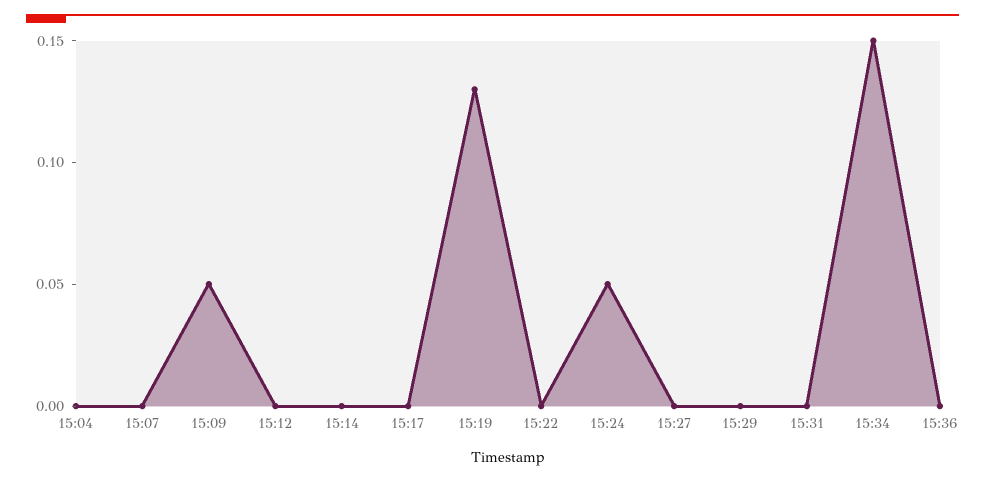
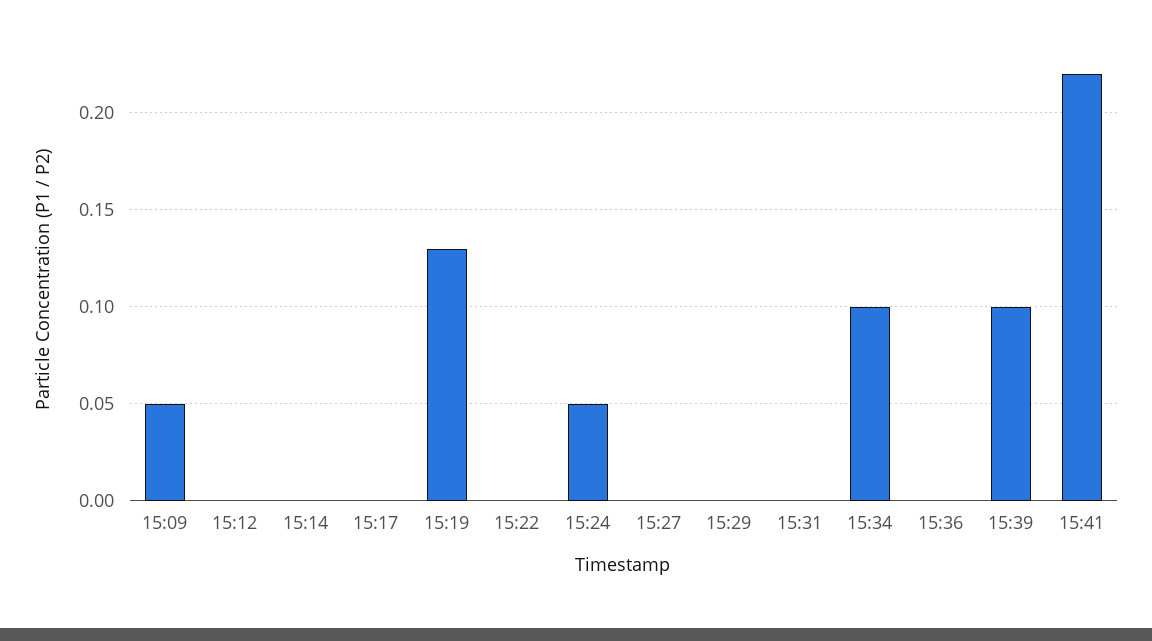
15:04: 0 -> none
15:07: 0 -> none
15:34: 0.15 -> 0.1
15:39: none -> 0.1
15:41: none -> 0.22

